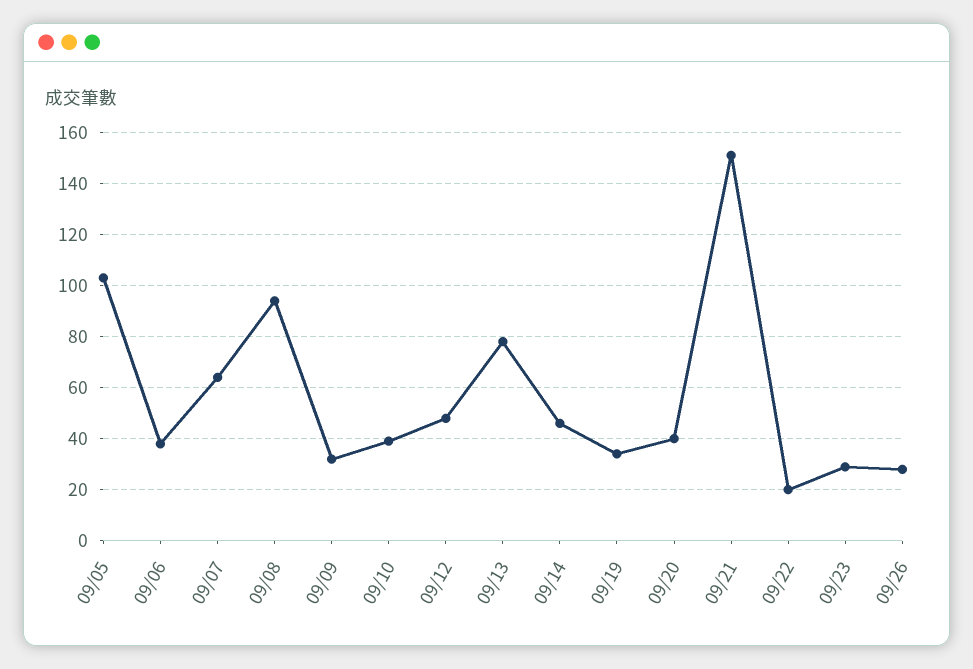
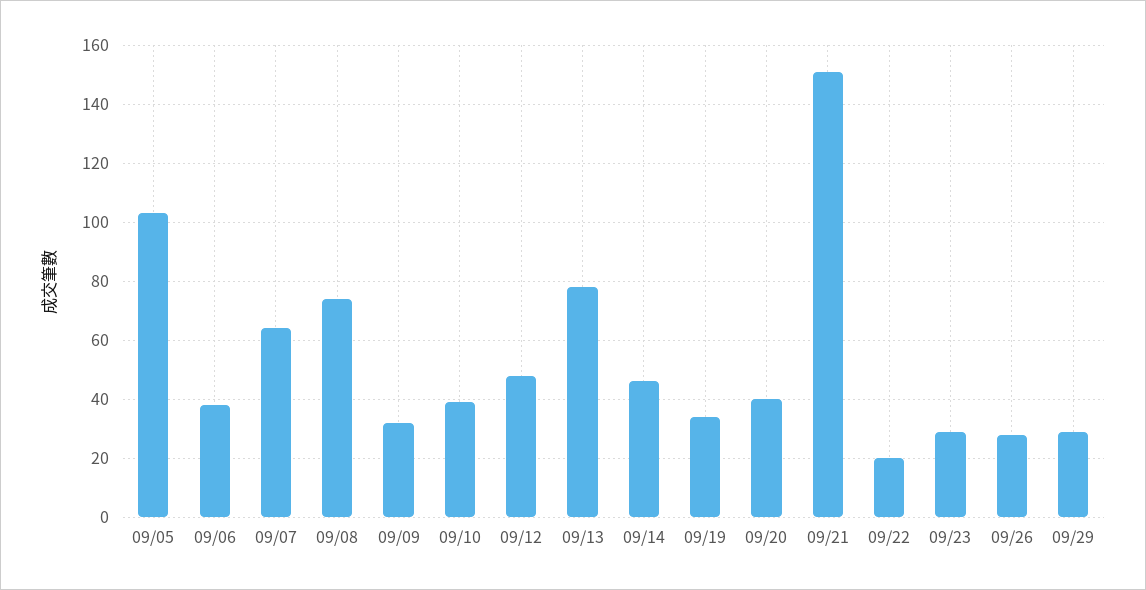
09/08: 95 -> 75
09/29: none -> 30

